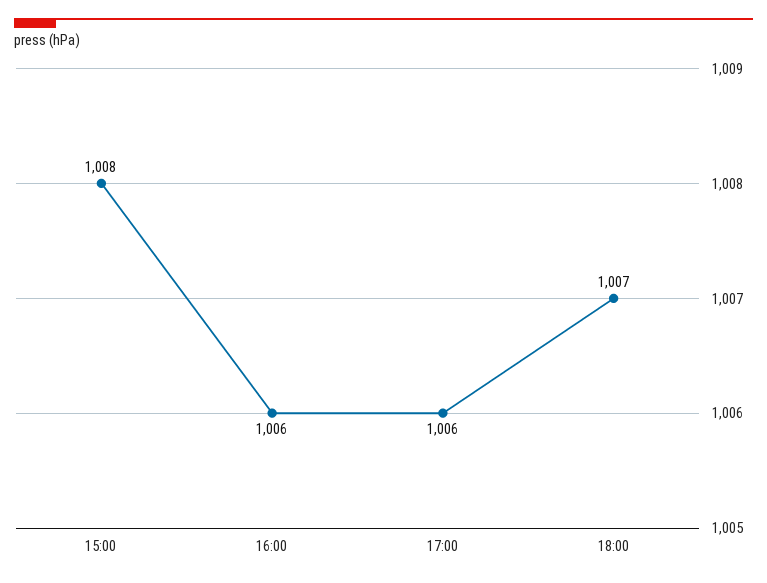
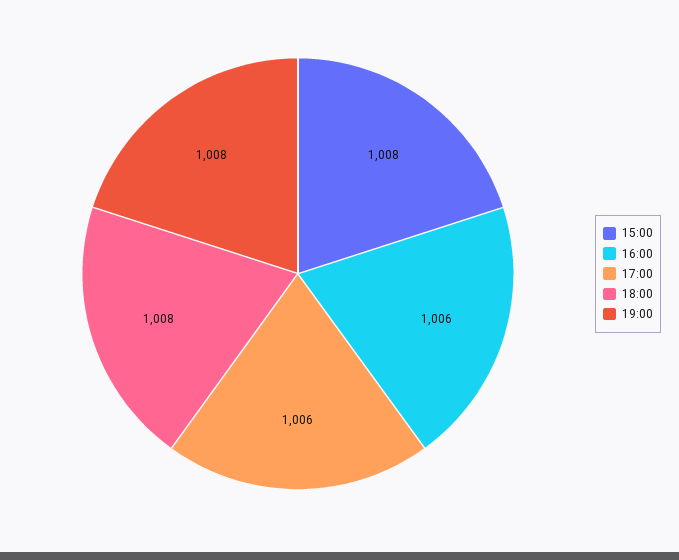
18:00: 1007 -> 1008
19:00: none -> 1008

